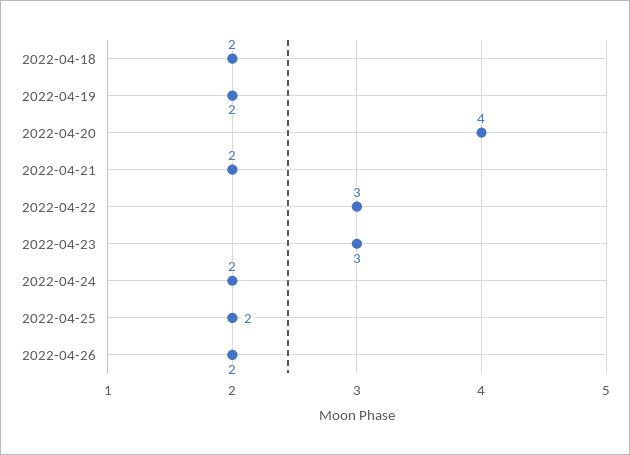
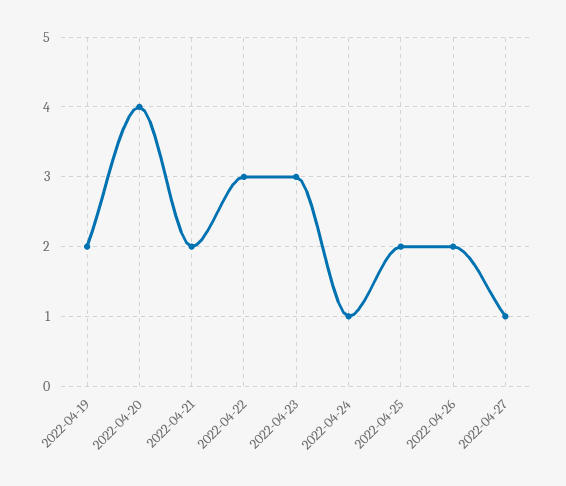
2022-04-18: 2 -> none
2022-04-24: 2 -> 1
2022-04-27: none -> 1

